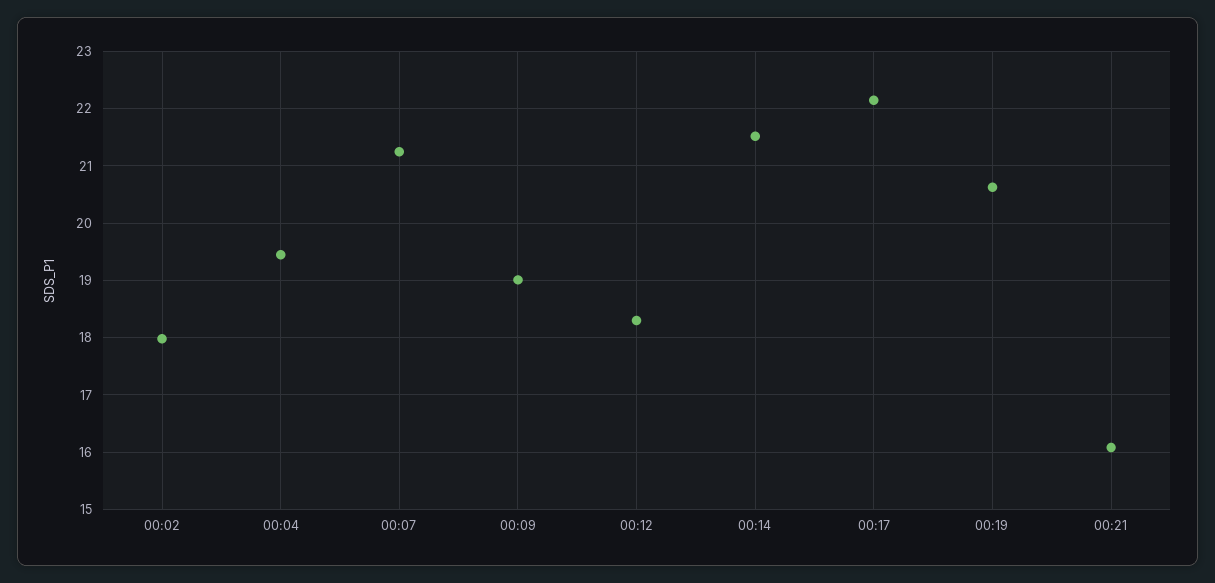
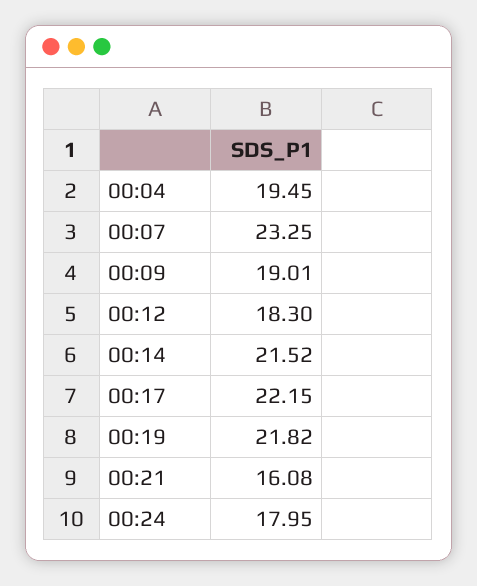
00:02: 18 -> none
00:07: 21.2 -> 23.25
00:19: 20.6 -> 21.82
00:24: none -> 17.95

